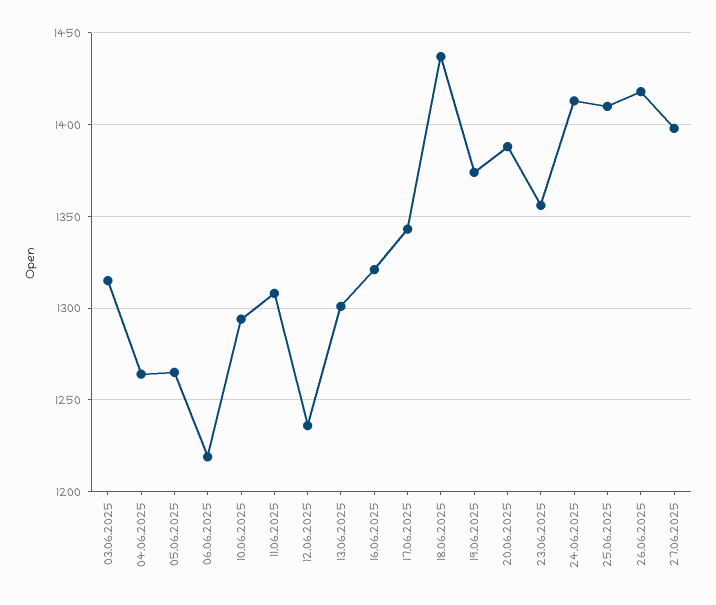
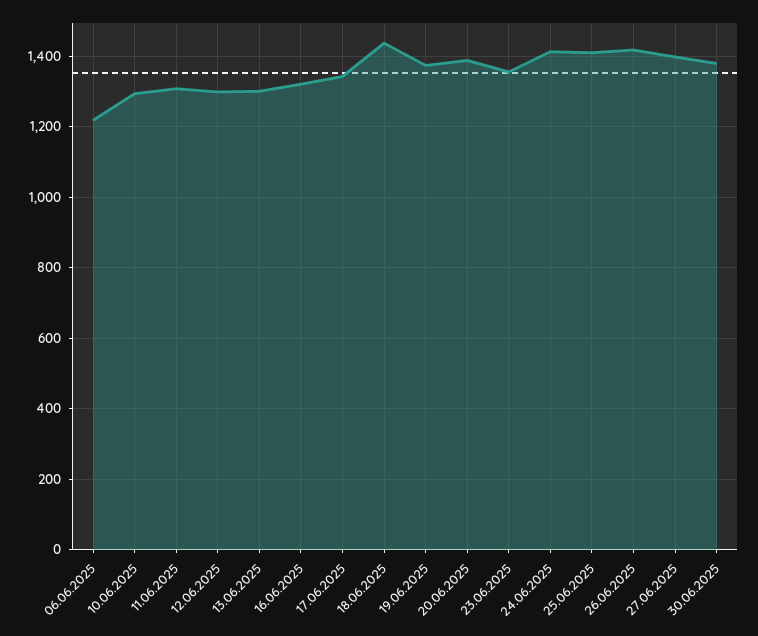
03.06.2025: 1315 -> none
04.06.2025: 1265 -> none
05.06.2025: 1265 -> none
12.06.2025: 1235 -> 1300
30.06.2025: none -> 1380

